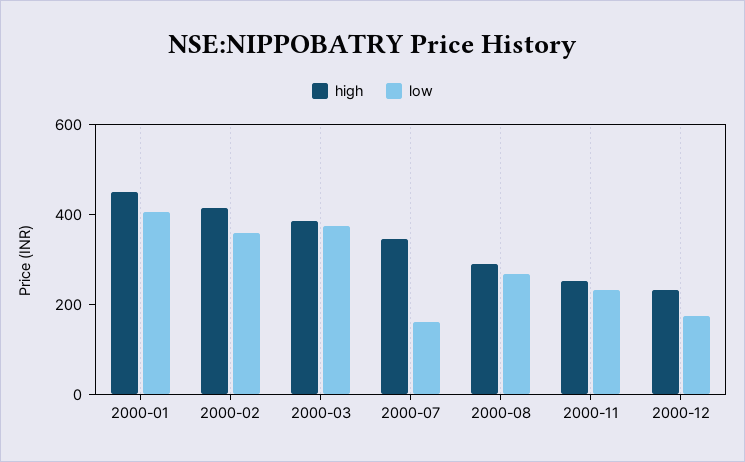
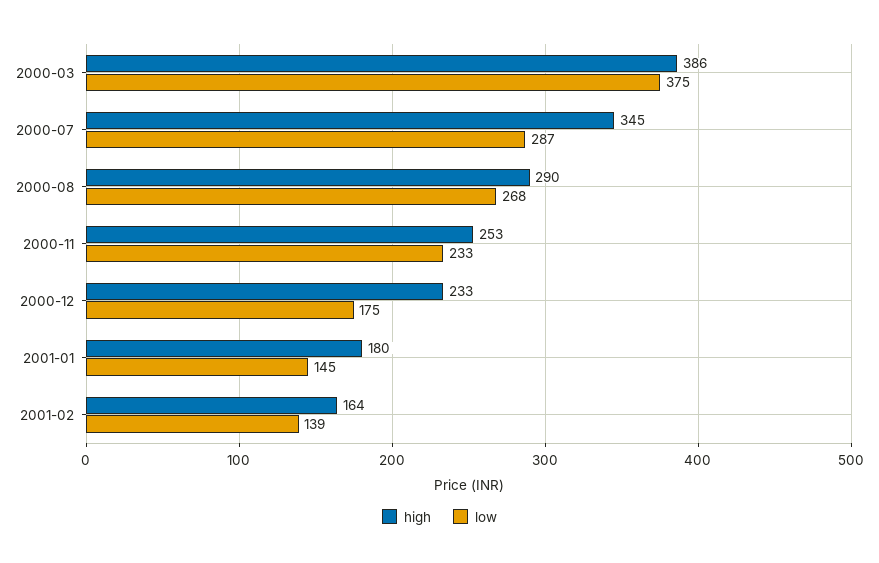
high, 2000-01: 450 -> none
low, 2000-01: 400 -> none
high, 2000-02: 400 -> none
low, 2000-02: 350 -> none
low, 2000-07: 150 -> 287
high, 2001-01: none -> 180
low, 2001-01: none -> 145
high, 2001-02: none -> 164
low, 2001-02: none -> 139

